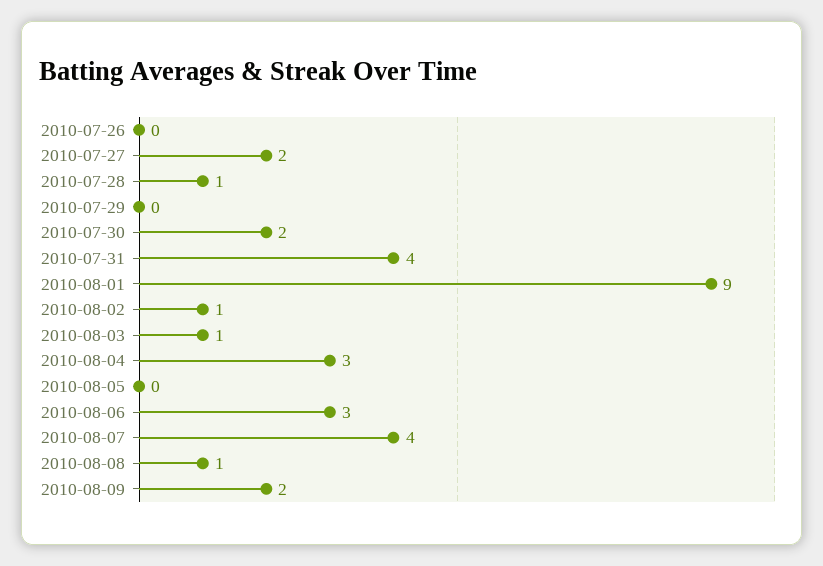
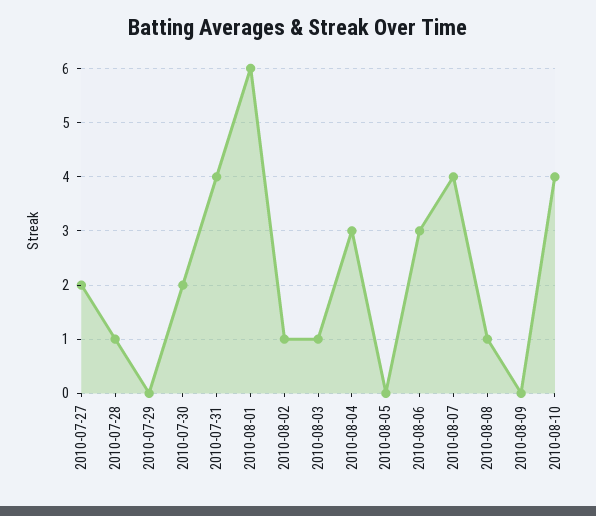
2010-07-26: 0 -> none
2010-08-01: 9 -> 6
2010-08-09: 2 -> 0
2010-08-10: none -> 4

